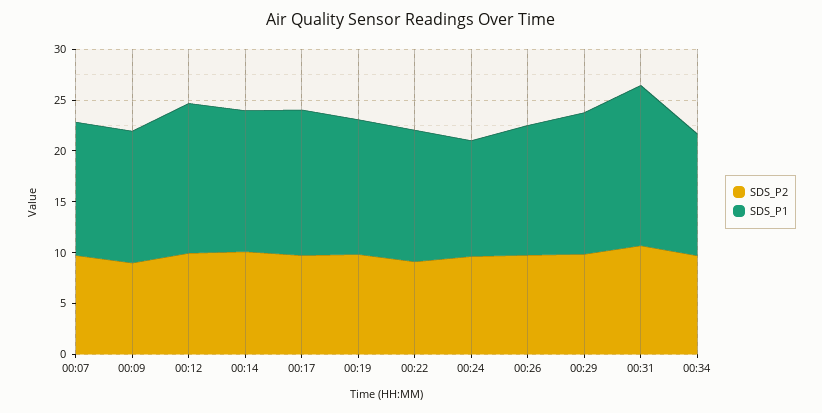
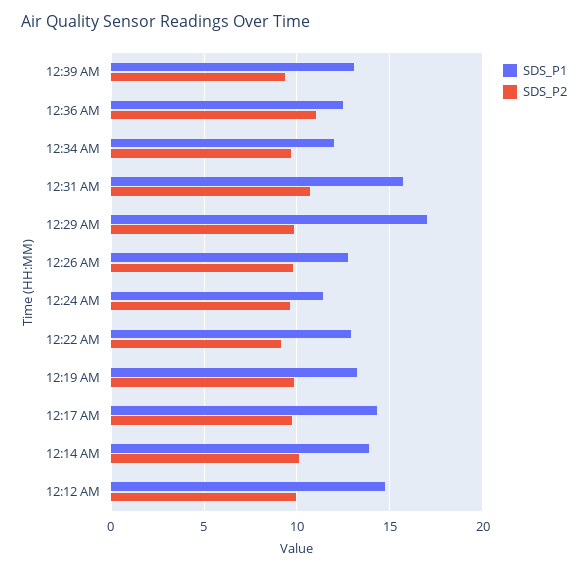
SDS_P2, 00:07: 10 -> none
SDS_P1, 00:07: 13 -> none
SDS_P2, 00:09: 9 -> none
SDS_P1, 00:09: 13 -> none
SDS_P1, 00:29: 14 -> 17
SDS_P1, 12:39 AM: none -> 13
SDS_P2, 12:39 AM: none -> 9.5
SDS_P1, 12:36 AM: none -> 12.5
SDS_P2, 12:36 AM: none -> 11

